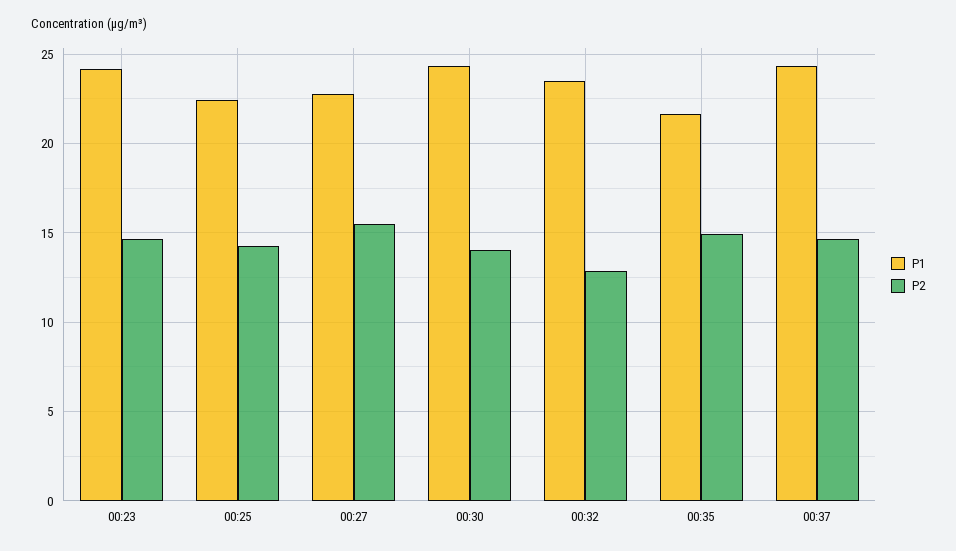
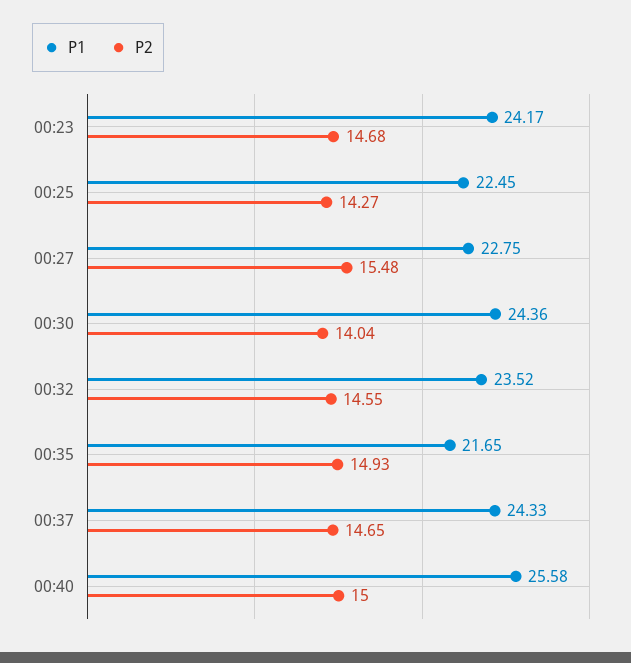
P2, 00:32: 13 -> 14.55
P1, 00:40: none -> 25.58
P2, 00:40: none -> 15

